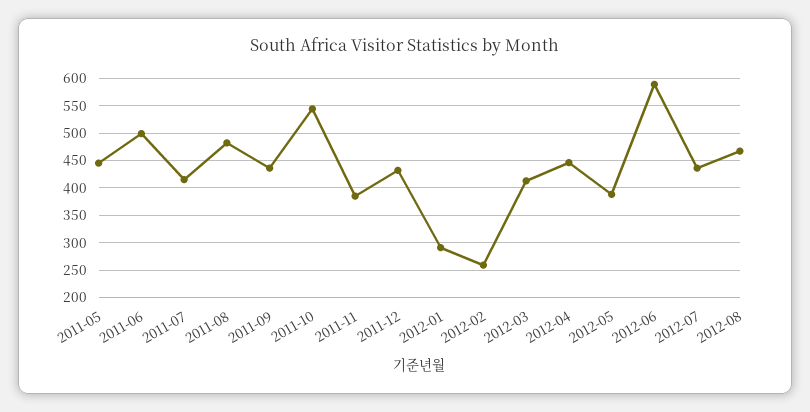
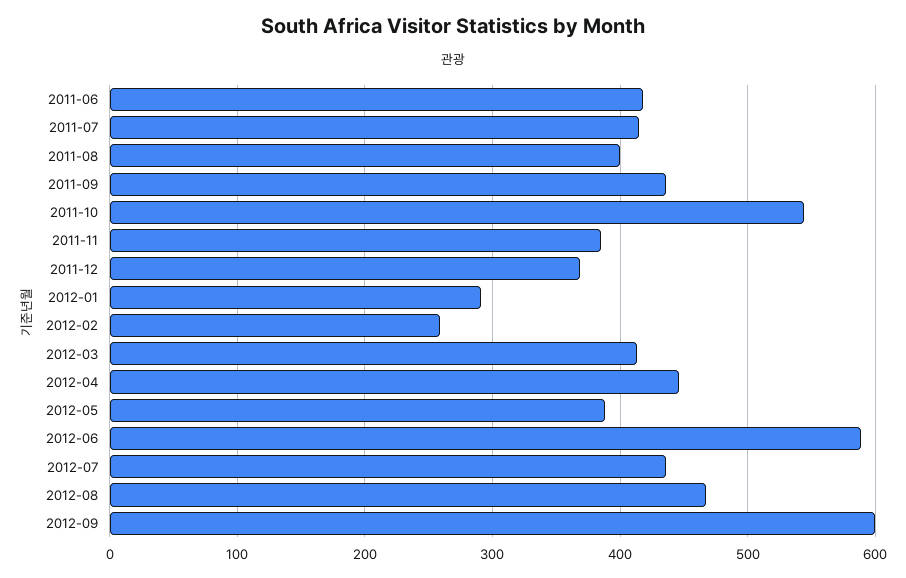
2011-05: 450 -> none
2011-06: 500 -> 420
2011-08: 475 -> 400
2011-12: 425 -> 370
2012-09: none -> 600

